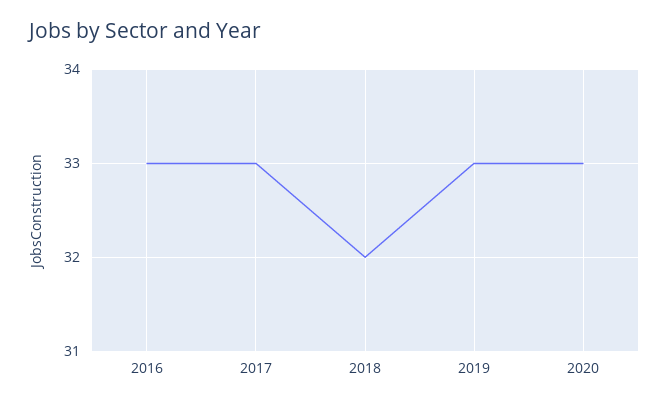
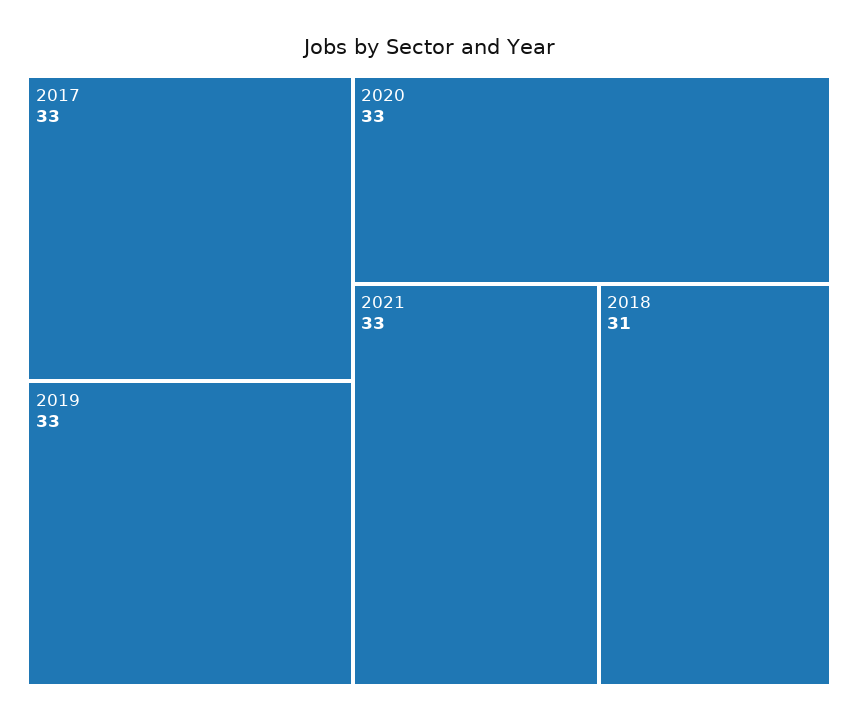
2016: 33 -> none
2018: 32 -> 31
2021: none -> 33

